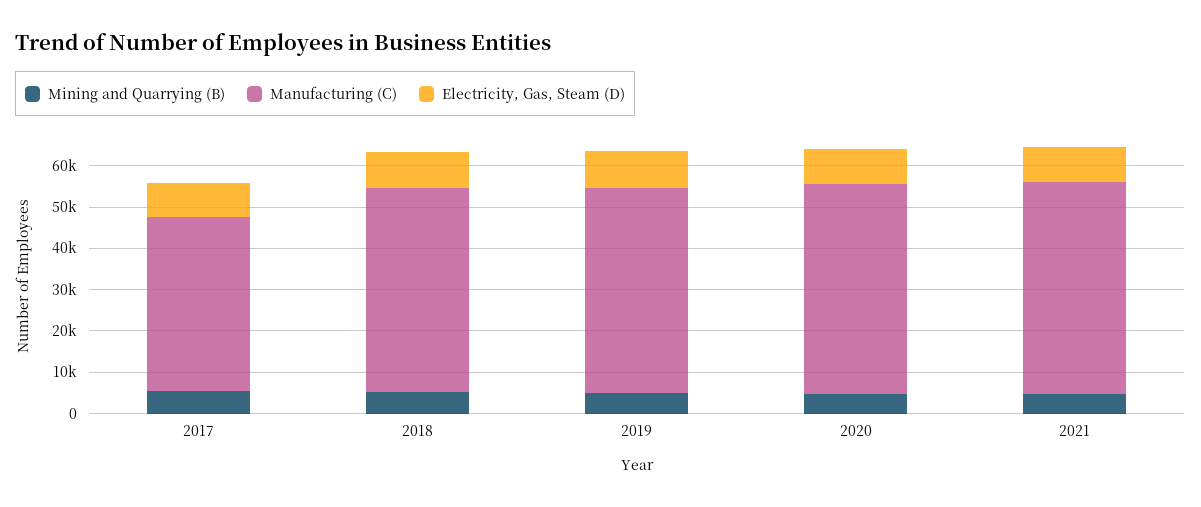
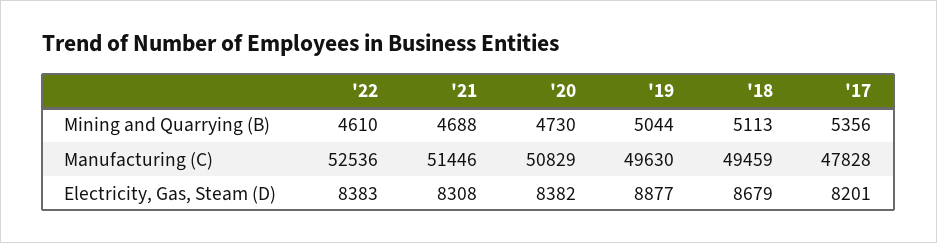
Manufacturing (C), 2017: 42000 -> 47828
Mining and Quarrying (B), '22: none -> 4610
Manufacturing (C), '22: none -> 52536
Electricity, Gas, Steam (D), '22: none -> 8383

